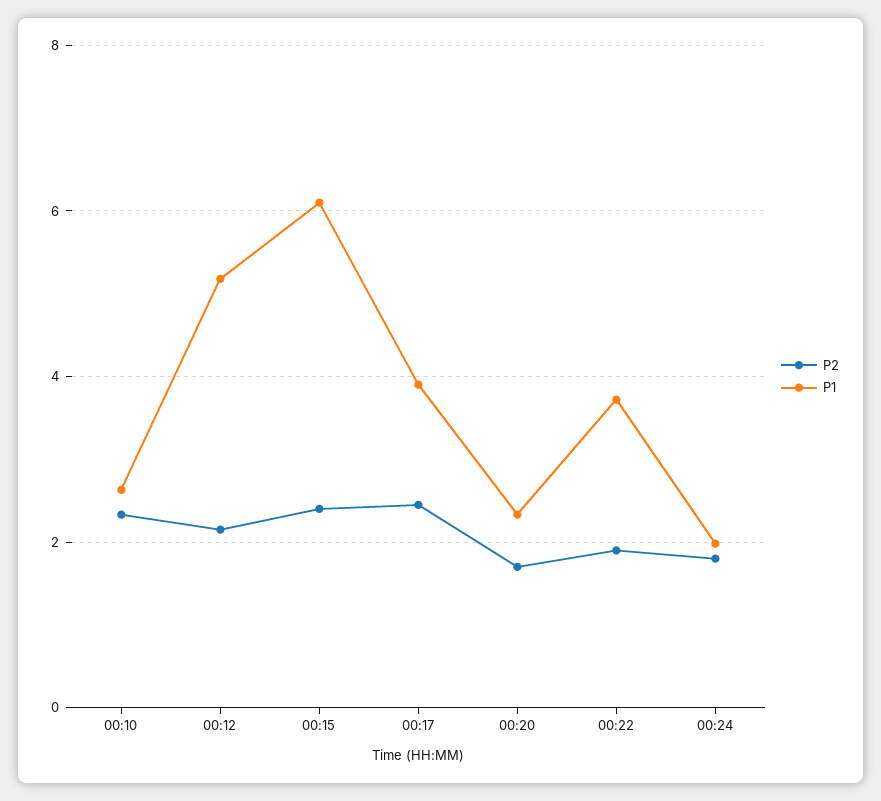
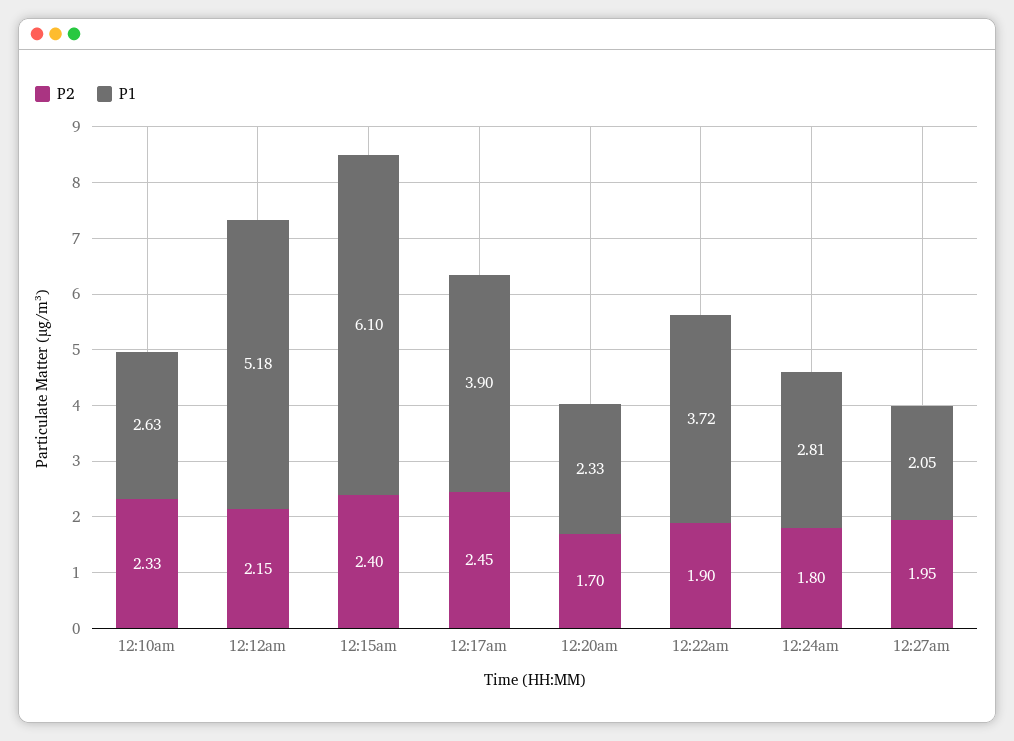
P1, 00:24: 2 -> 2.81
P2, 12:27am: none -> 1.95
P1, 12:27am: none -> 2.05

